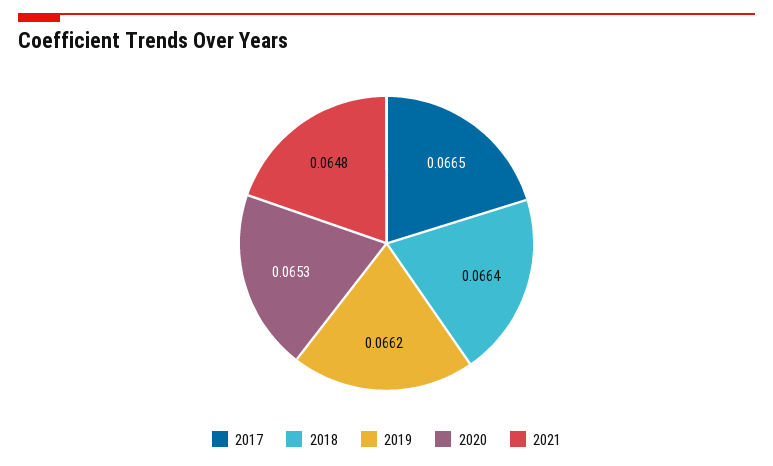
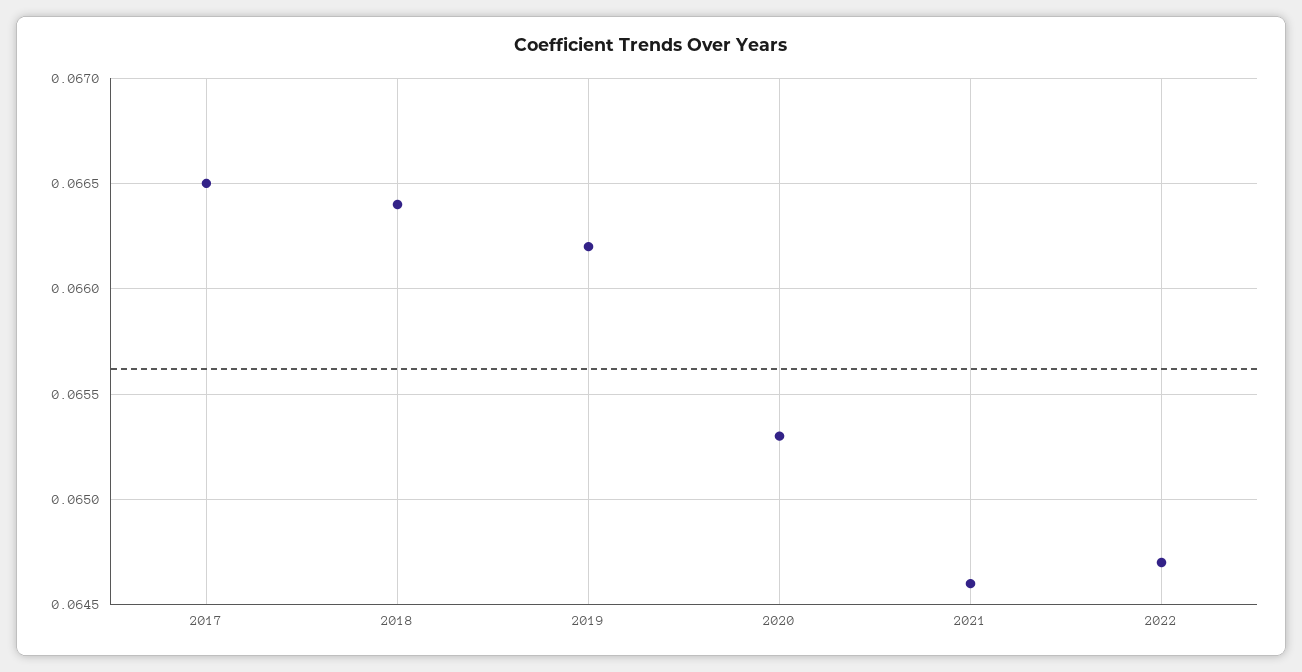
2021: 0.0648 -> 0.0646
2022: none -> 0.0647

